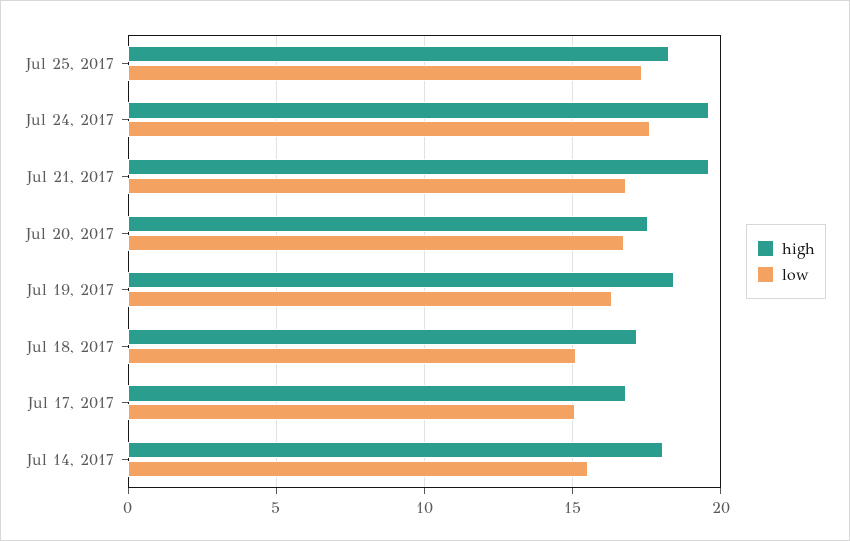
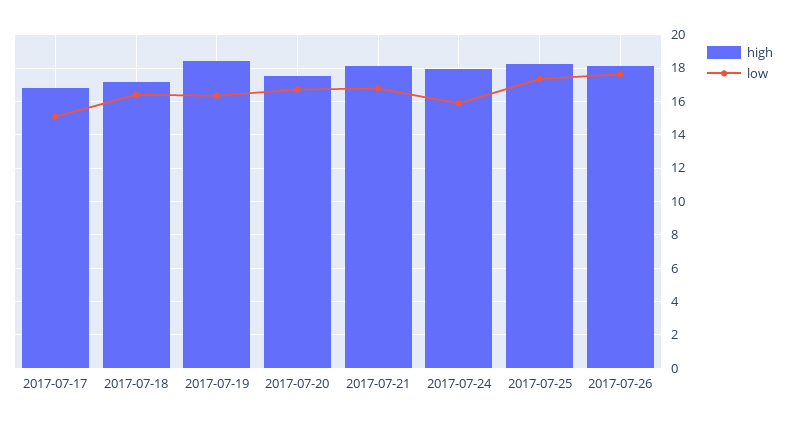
high, Jul 24, 2017: 19.5 -> 18
low, Jul 24, 2017: 17.5 -> 16
high, Jul 21, 2017: 19.5 -> 18
low, Jul 18, 2017: 15 -> 16.5
high, Jul 14, 2017: 18 -> none
low, Jul 14, 2017: 15.5 -> none
high, 2017-07-26: none -> 18
low, 2017-07-26: none -> 17.5

